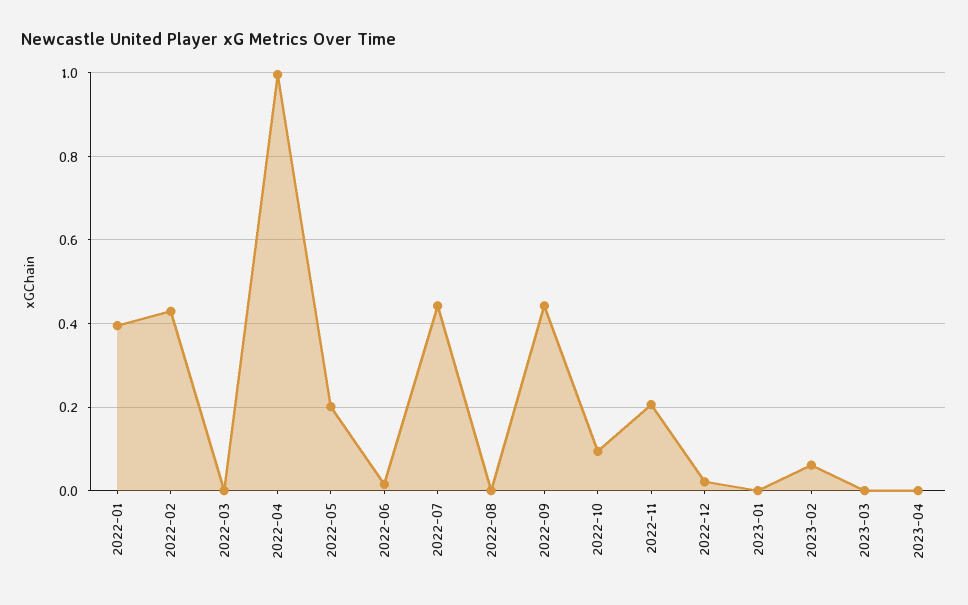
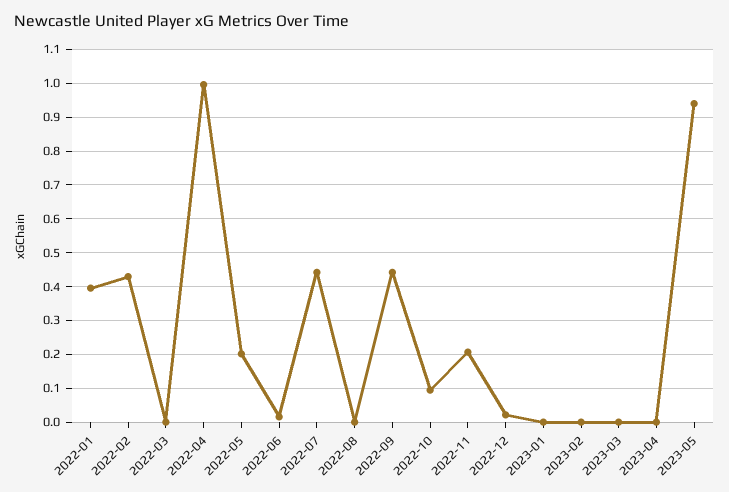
2023-02: 0.06 -> 0
2023-05: none -> 0.94

